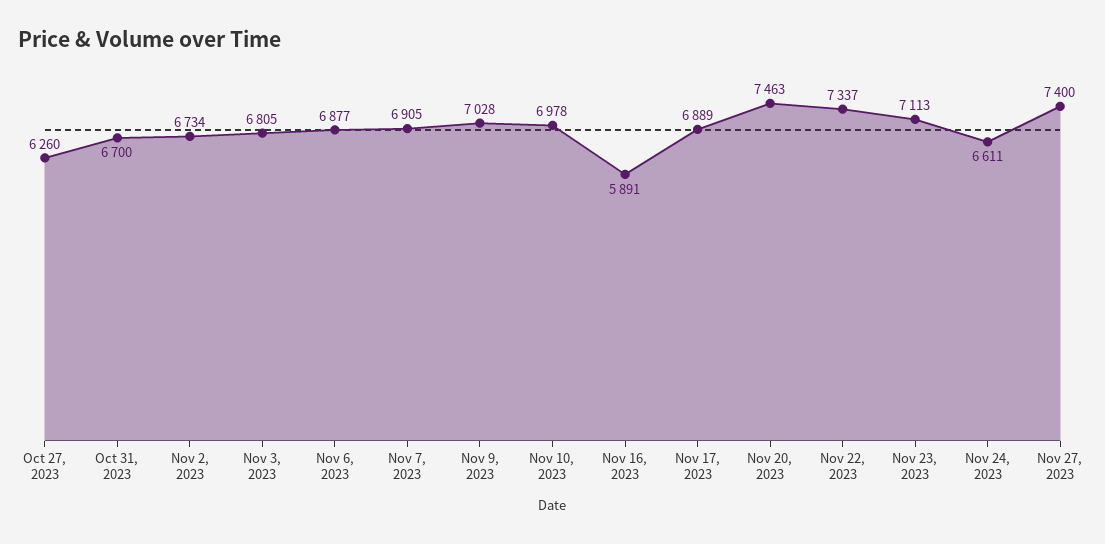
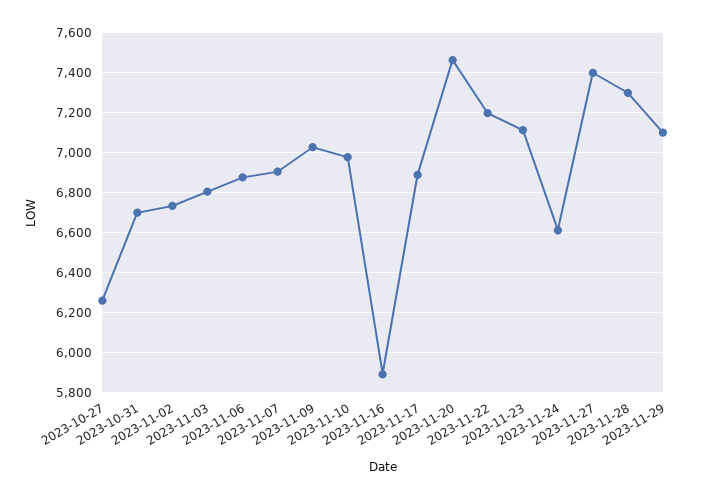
Nov 22, 2023: 7337 -> 7200
2023-11-28: none -> 7300
2023-11-29: none -> 7100

